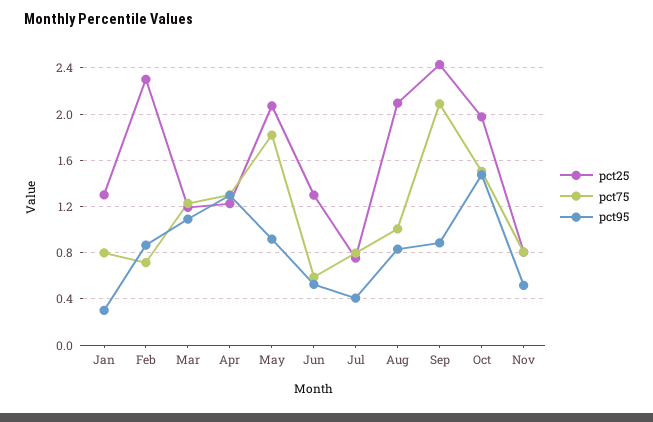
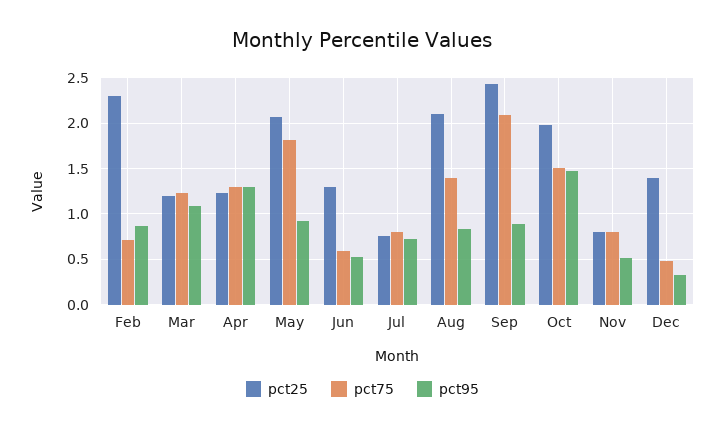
pct25, Jan: 1.3 -> none
pct75, Jan: 0.8 -> none
pct95, Jan: 0.3 -> none
pct95, Jul: 0.4 -> 0.7
pct75, Aug: 1 -> 1.4
pct25, Dec: none -> 1.4
pct75, Dec: none -> 0.5
pct95, Dec: none -> 0.3

